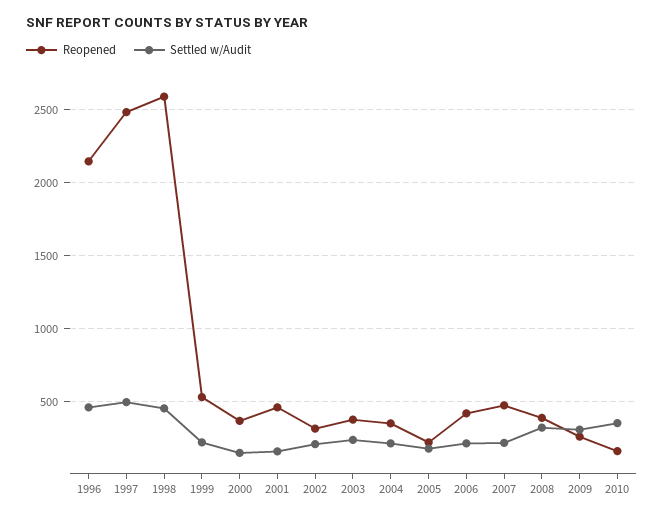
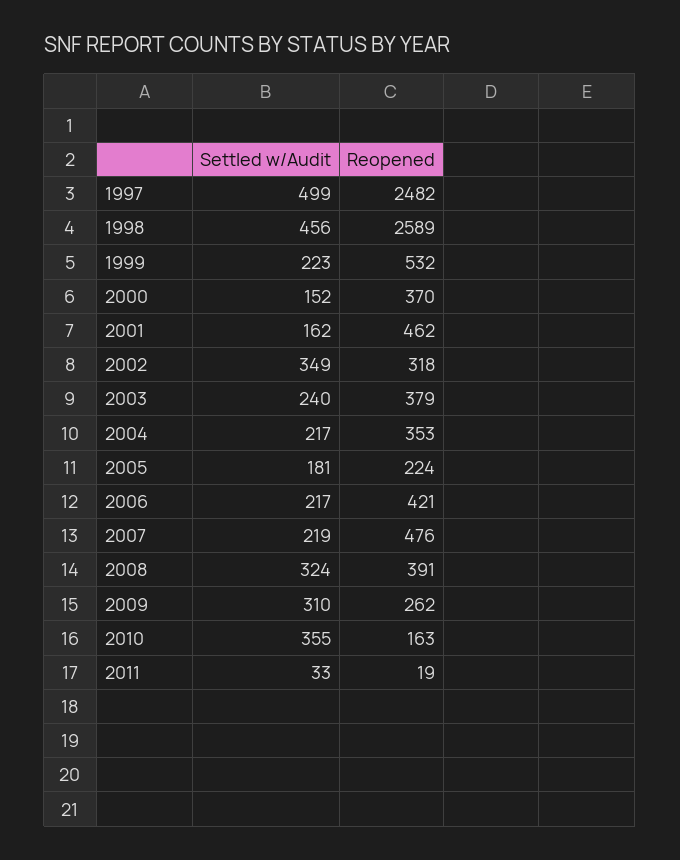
Reopened, 1996: 2150 -> none
Settled w/Audit, 1996: 450 -> none
Settled w/Audit, 2002: 200 -> 349
Settled w/Audit, 2011: none -> 33
Reopened, 2011: none -> 19

